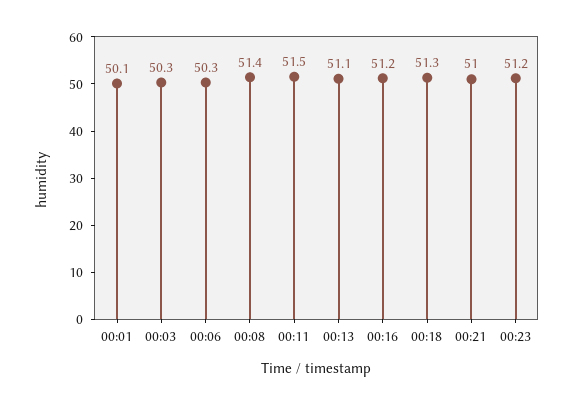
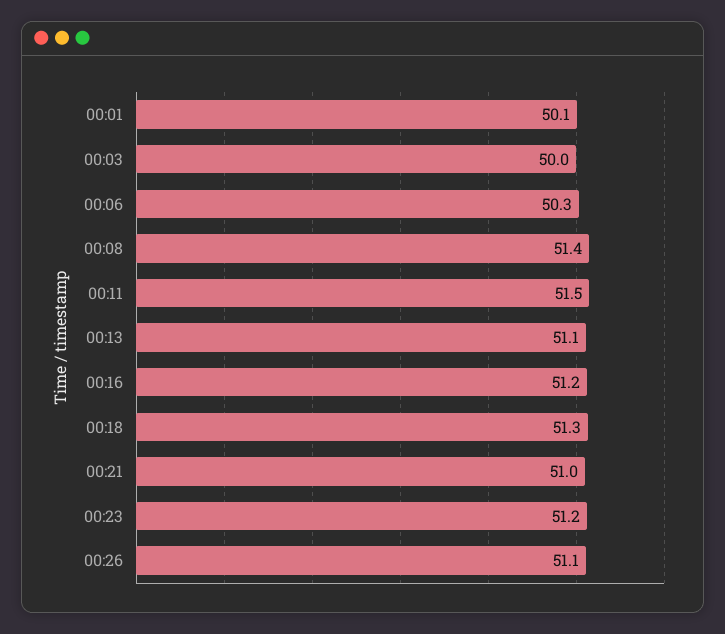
00:03: 50.3 -> 50
00:26: none -> 51.1

